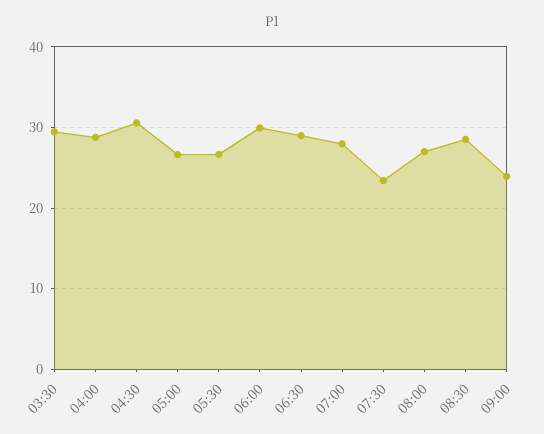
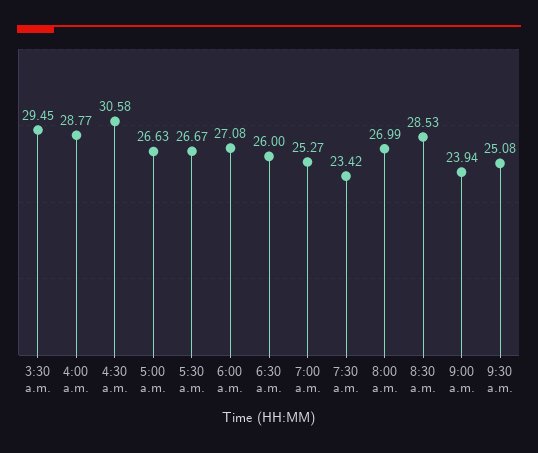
06:00: 30 -> 27.08
06:30: 29 -> 26
07:00: 28 -> 25.27
9:30 a.m.: none -> 25.08

